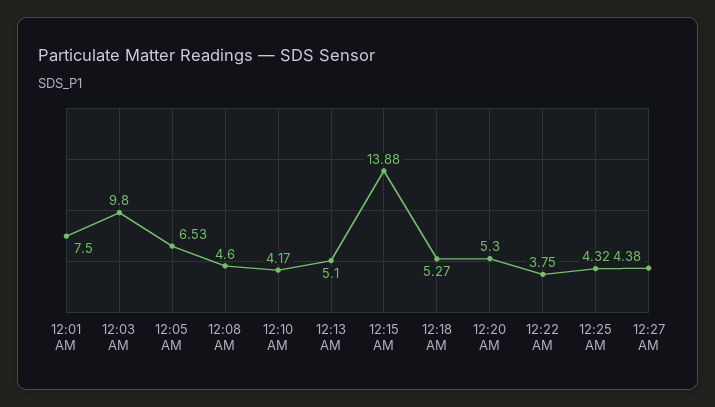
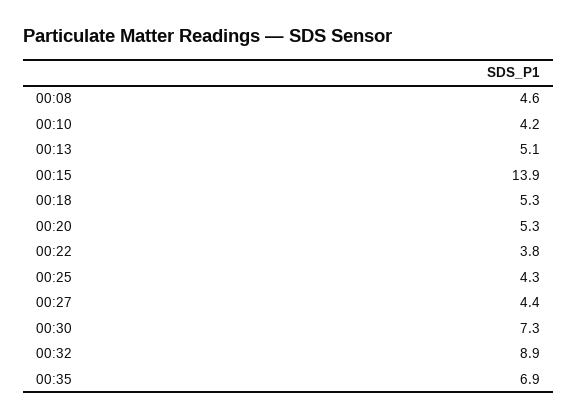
12:01 AM: 7.5 -> none
12:03 AM: 9.8 -> none
12:05 AM: 6.53 -> none
00:30: none -> 7.3
00:32: none -> 8.9
00:35: none -> 6.9

